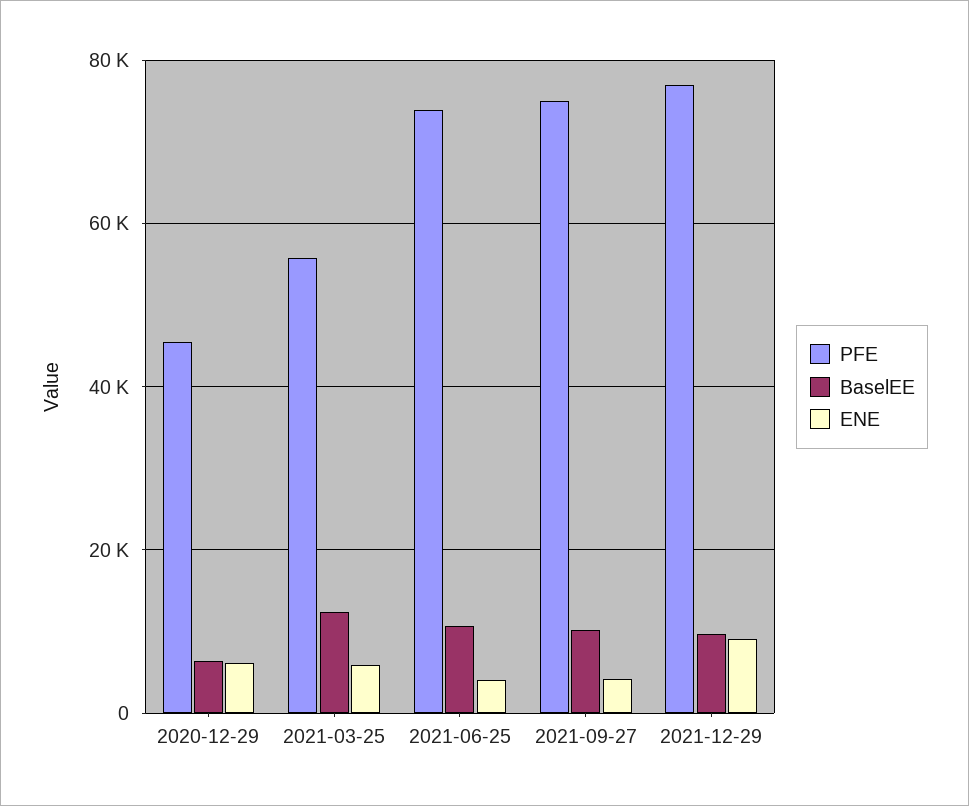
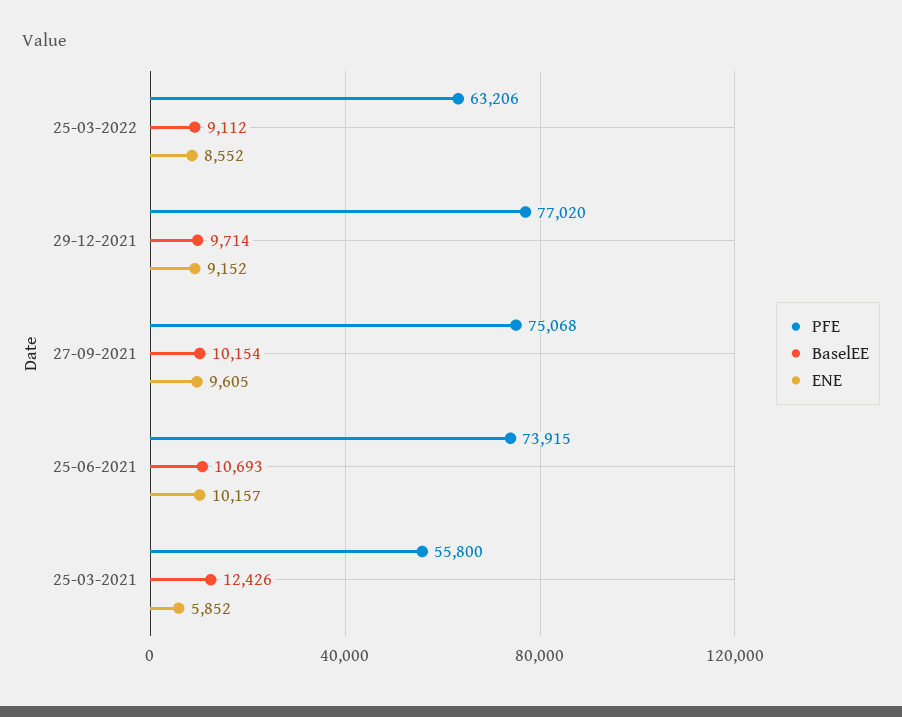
PFE, 2020-12-29: 46000 -> none
BaselEE, 2020-12-29: 6000 -> none
ENE, 2020-12-29: 6000 -> none
ENE, 2021-06-25: 4000 -> 10157
ENE, 2021-09-27: 4000 -> 9605
PFE, 25-03-2022: none -> 63206
BaselEE, 25-03-2022: none -> 9112
ENE, 25-03-2022: none -> 8552

